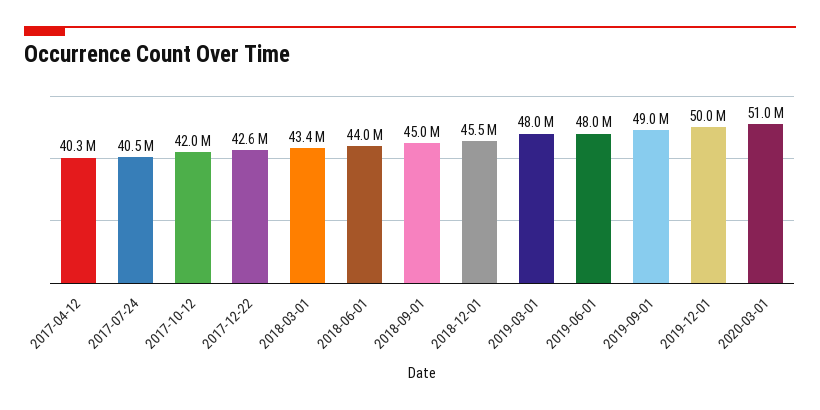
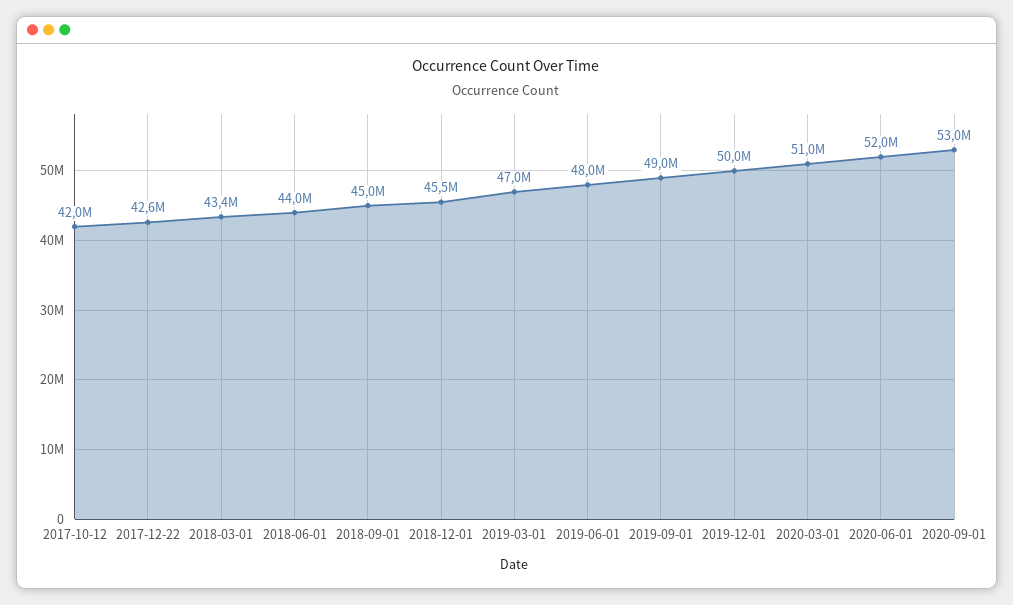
2017-04-12: 40300000 -> none
2017-07-24: 40500000 -> none
2019-03-01: 48000000 -> 47000000
2020-06-01: none -> 52000000
2020-09-01: none -> 53000000

